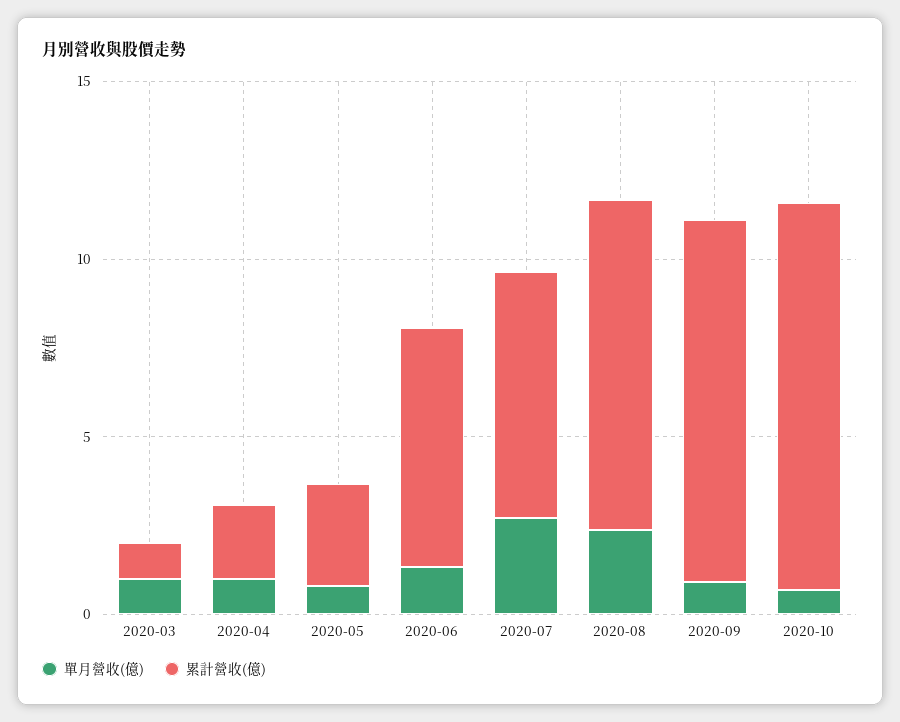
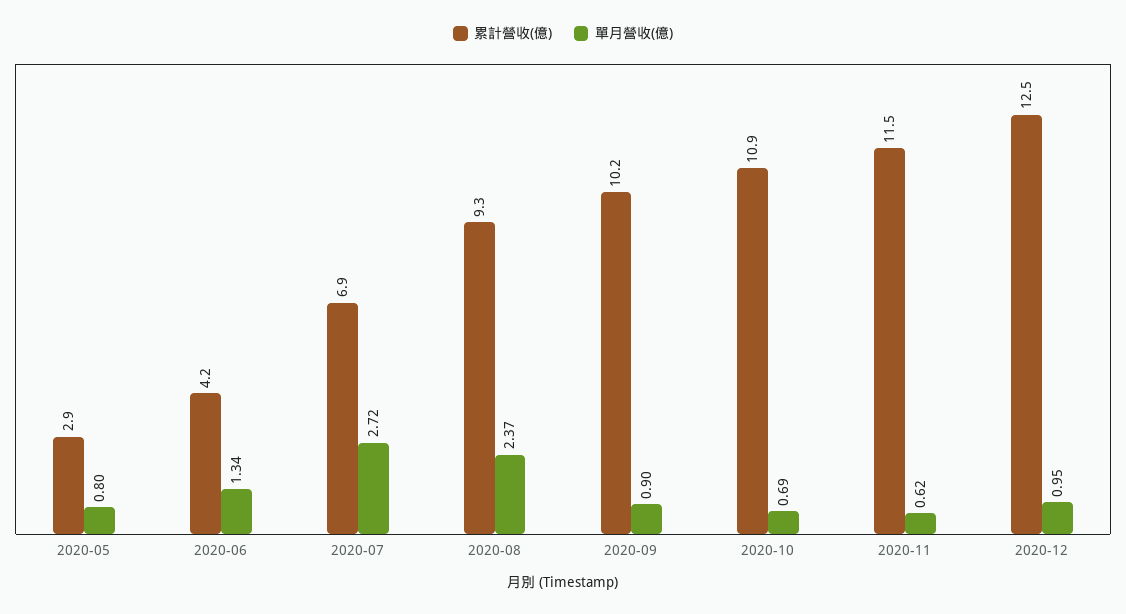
單月營收(億), 2020-03: 1 -> none
累計營收(億), 2020-03: 1 -> none
單月營收(億), 2020-04: 1 -> none
累計營收(億), 2020-04: 2 -> none
累計營收(億), 2020-06: 7 -> 4.2
累計營收(億), 2020-11: none -> 11.5
單月營收(億), 2020-11: none -> 0.62
累計營收(億), 2020-12: none -> 12.5
單月營收(億), 2020-12: none -> 0.95

